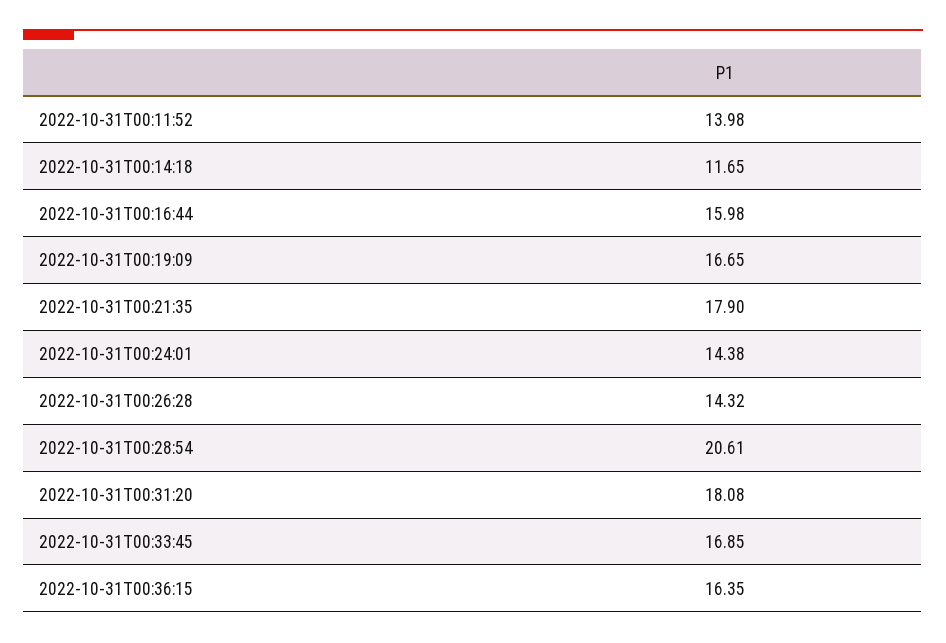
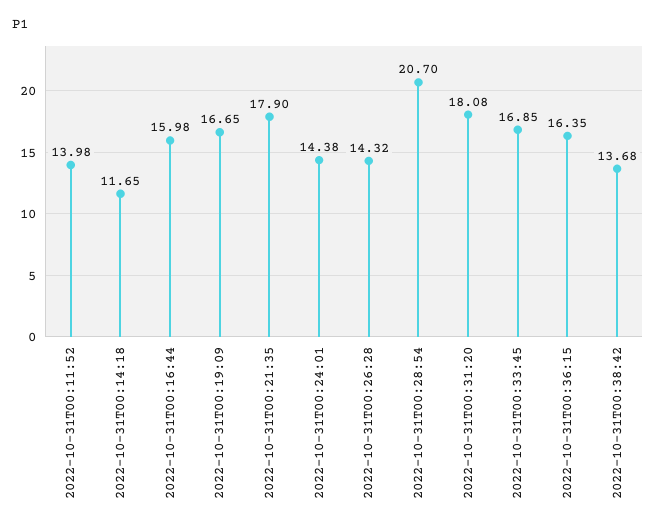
2022-10-31T00:28:54: 20.61 -> 20.7
2022-10-31T00:38:42: none -> 13.68

